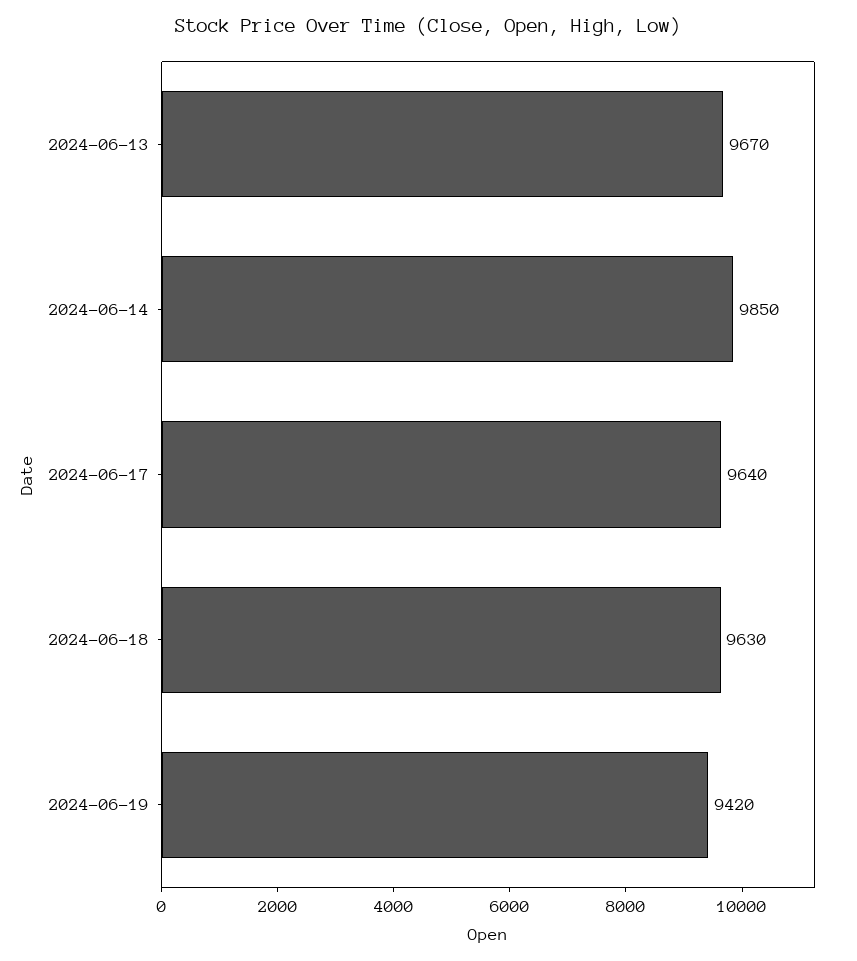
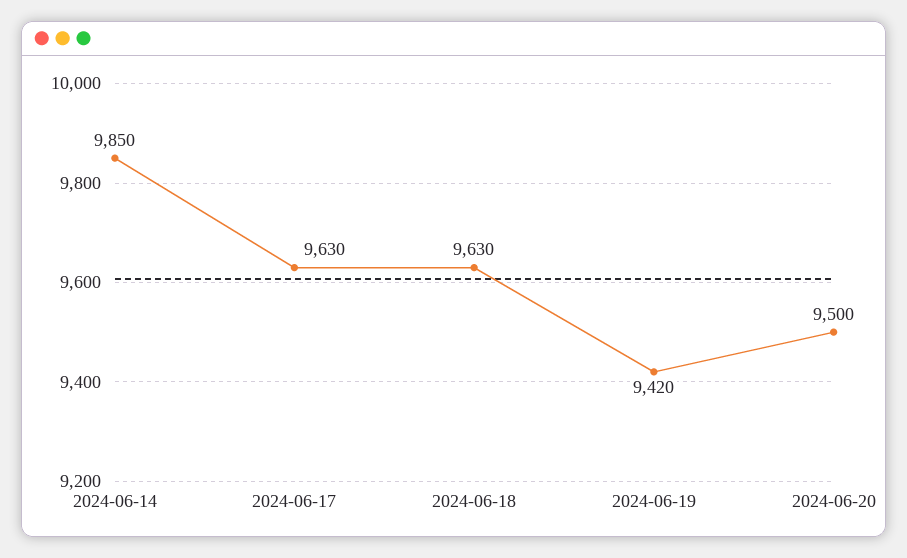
2024-06-13: 9670 -> none
2024-06-17: 9640 -> 9630
2024-06-20: none -> 9500

